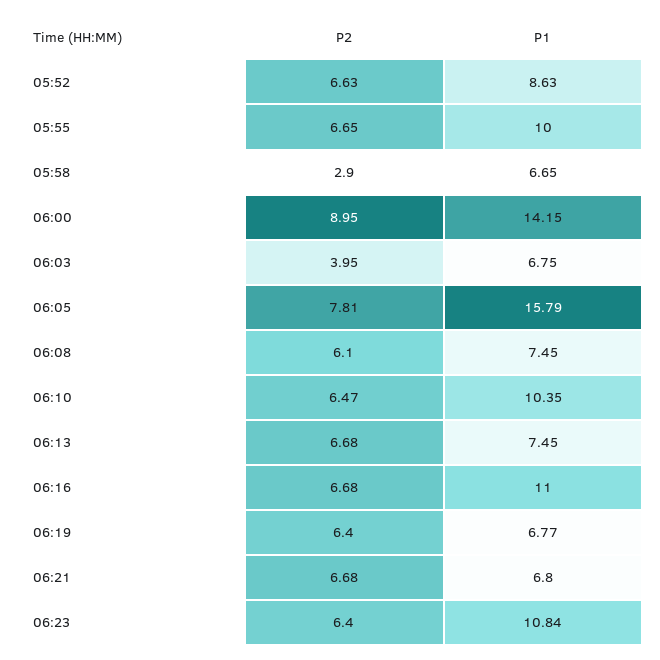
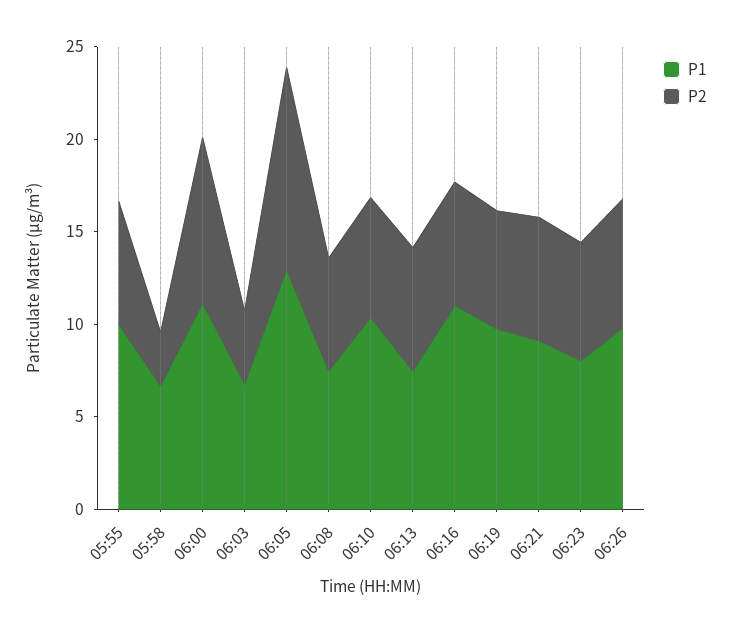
P2, 05:52: 6.63 -> none
P1, 05:52: 8.63 -> none
P1, 06:00: 14.15 -> 11
P2, 06:05: 7.81 -> 11
P1, 06:05: 15.79 -> 13
P1, 06:19: 6.77 -> 10
P1, 06:21: 6.8 -> 9
P1, 06:23: 10.84 -> 8
P1, 06:26: none -> 10
P2, 06:26: none -> 7

